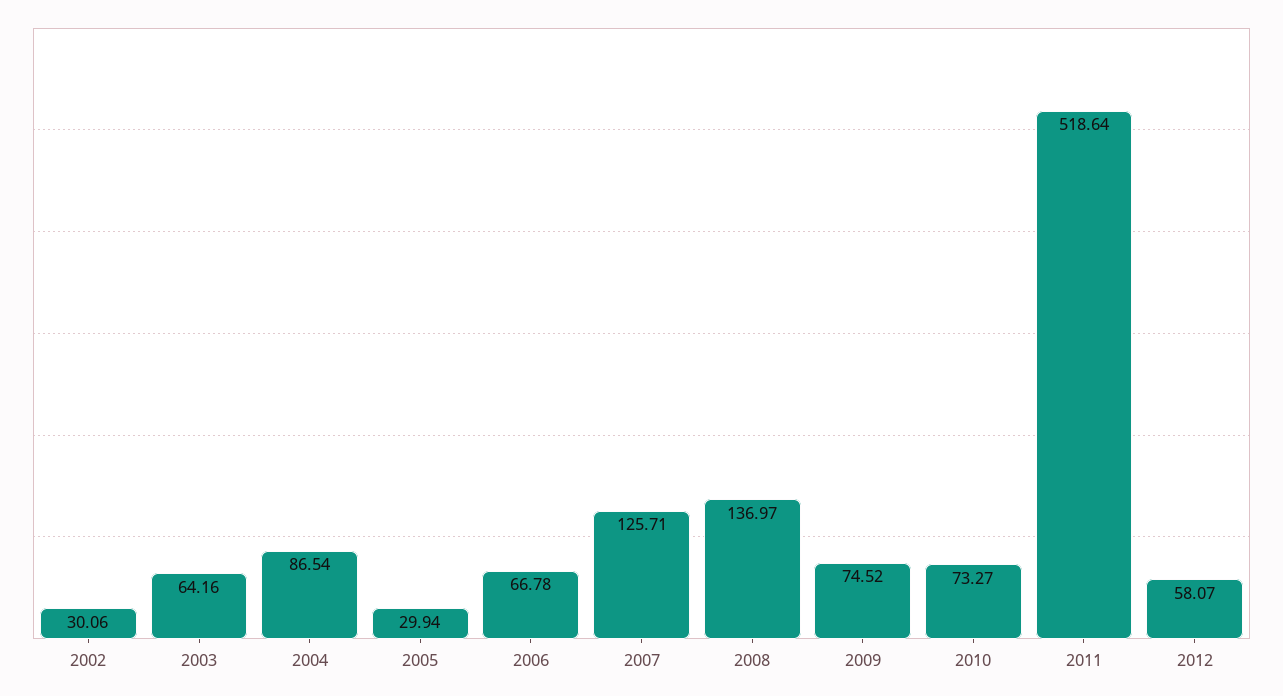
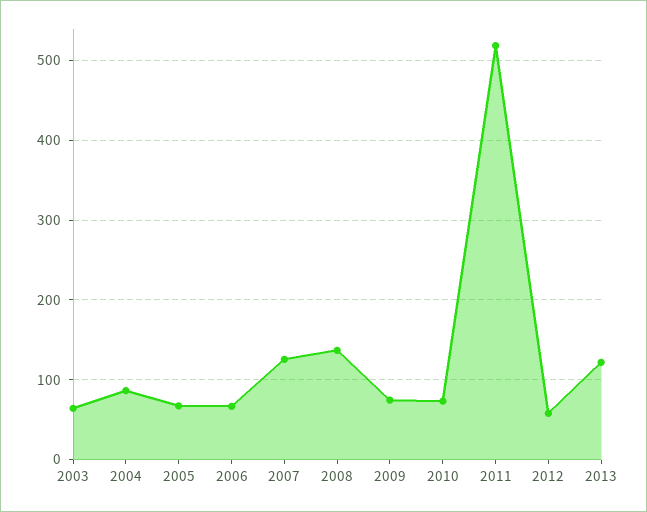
2002: 30.06 -> none
2005: 29.94 -> 70
2013: none -> 120

